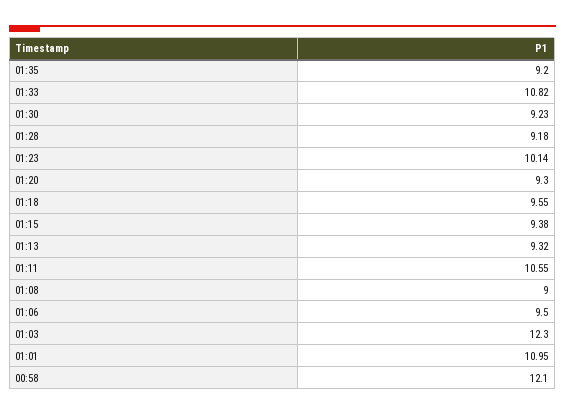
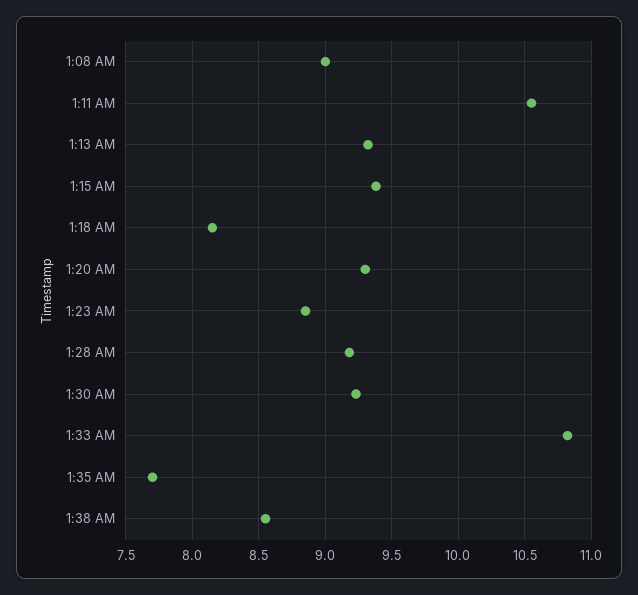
01:35: 9.2 -> 7.7
01:23: 10.14 -> 8.85
01:18: 9.55 -> 8.15
01:06: 9.5 -> none
01:03: 12.3 -> none
01:01: 10.95 -> none
00:58: 12.1 -> none
1:38 AM: none -> 8.55

